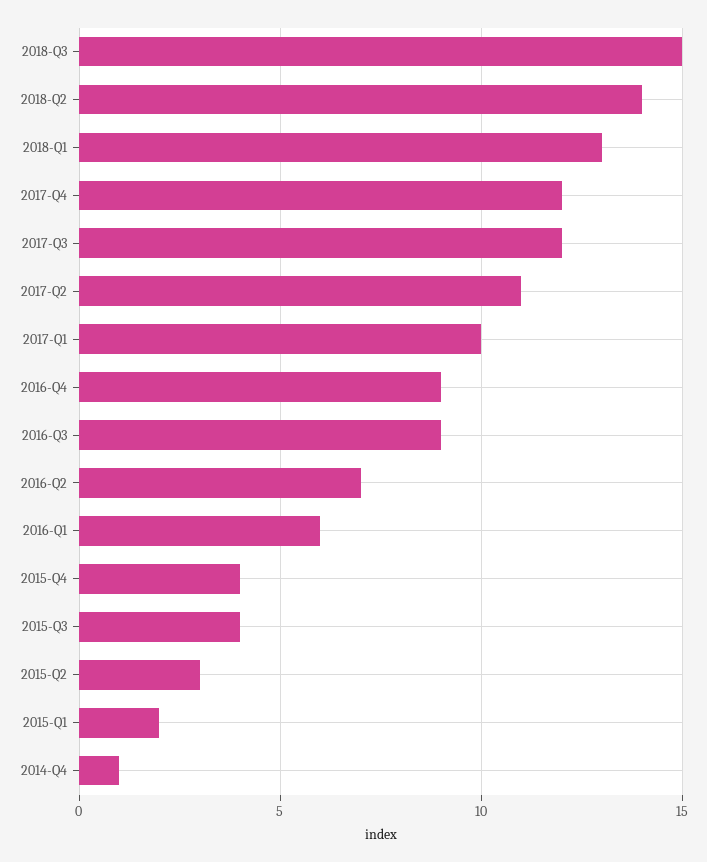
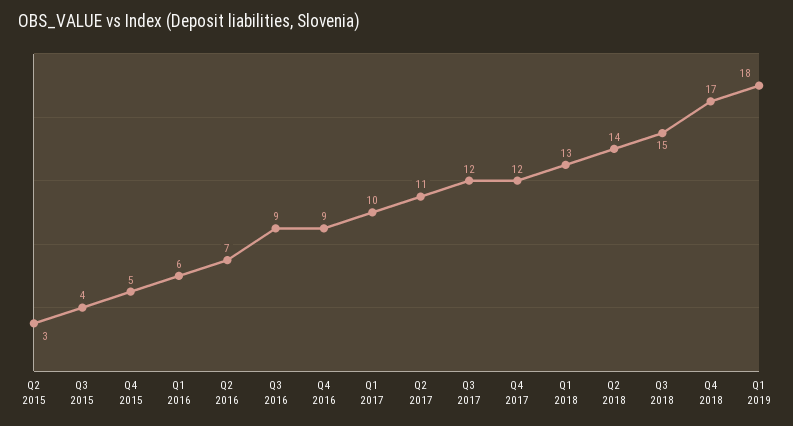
2015-Q4: 4 -> 5
2015-Q1: 2 -> none
2014-Q4: 1 -> none
Q4 2018: none -> 17
Q1 2019: none -> 18

